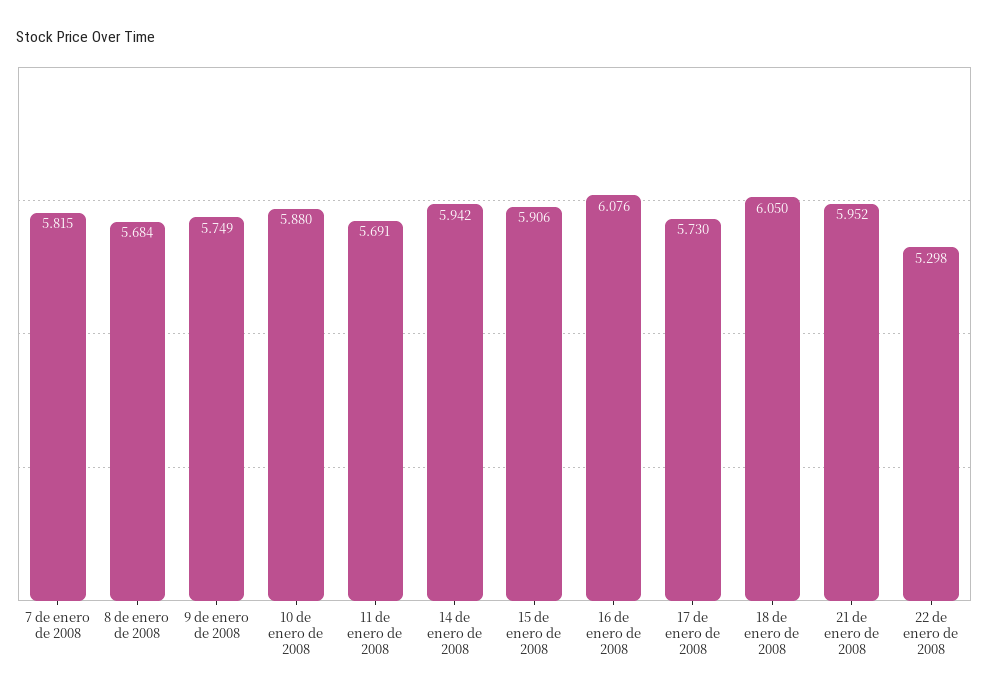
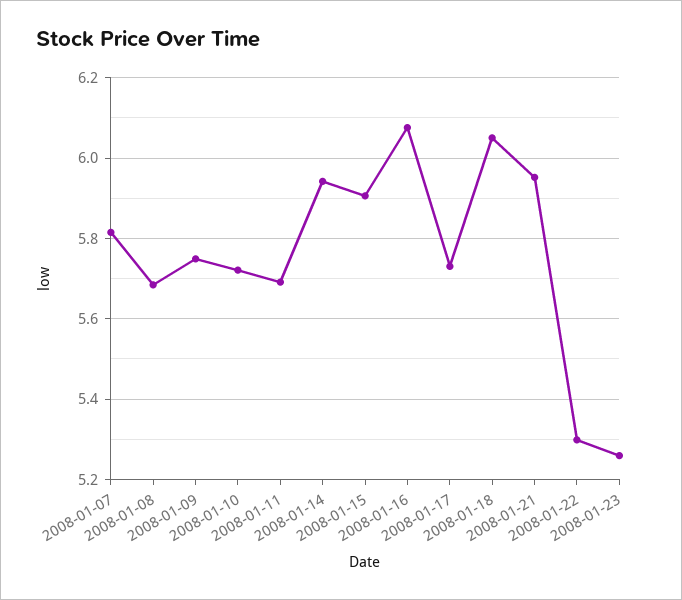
10 de enero de 2008: 5.88 -> 5.72
2008-01-23: none -> 5.26

